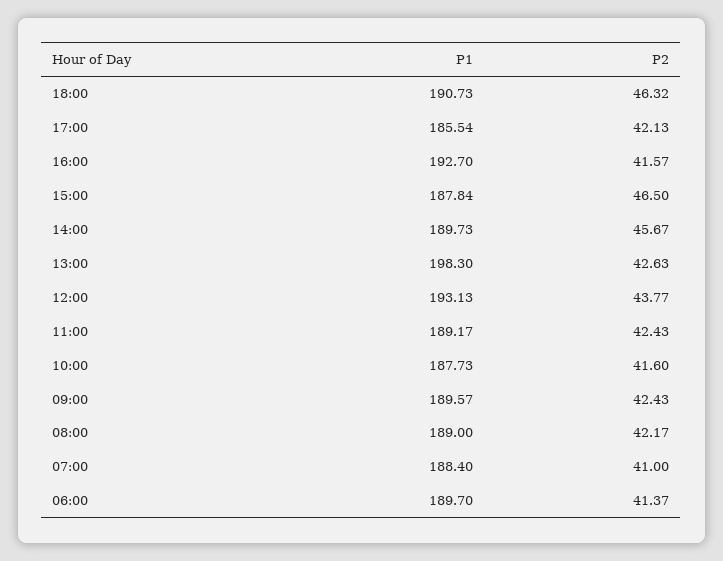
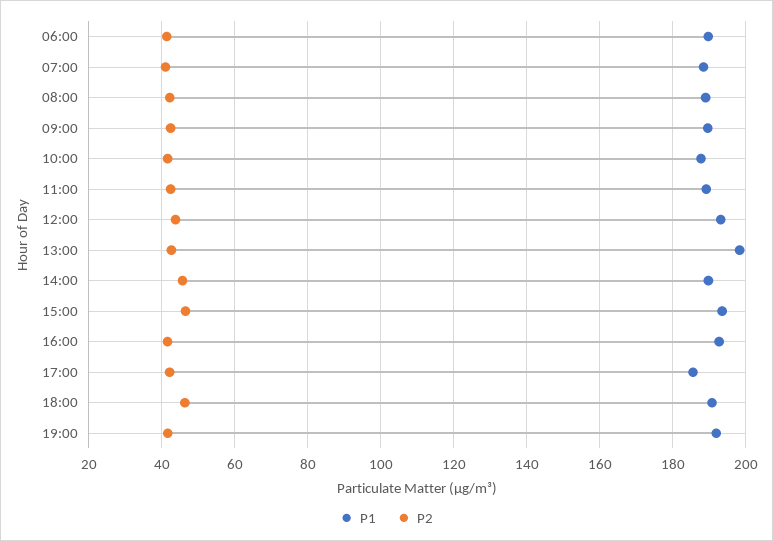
P1, 15:00: 187.84 -> 194
P1, 19:00: none -> 192
P2, 19:00: none -> 42

